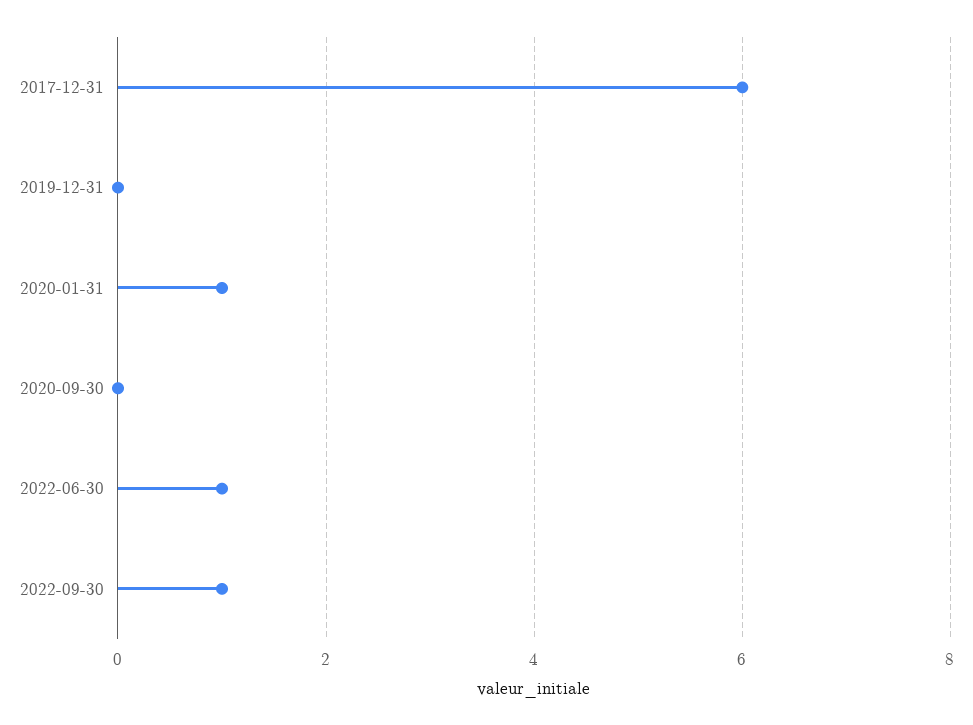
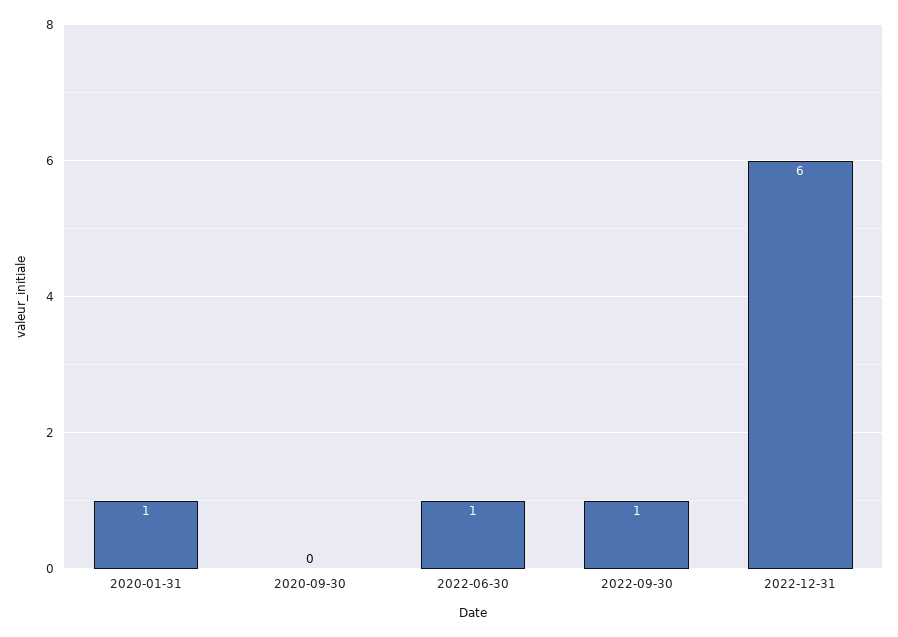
2017-12-31: 6 -> none
2019-12-31: 0 -> none
2022-12-31: none -> 6

